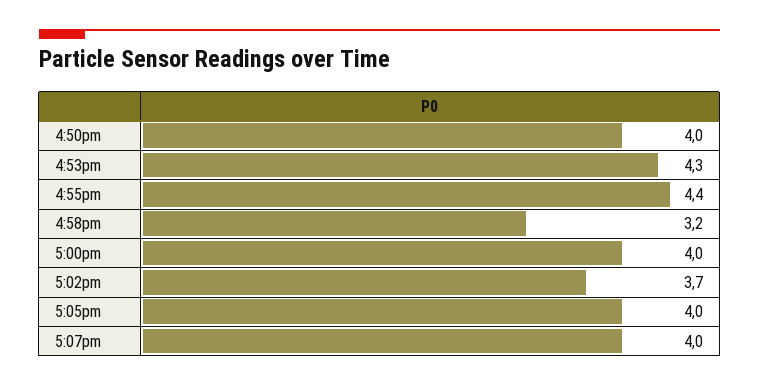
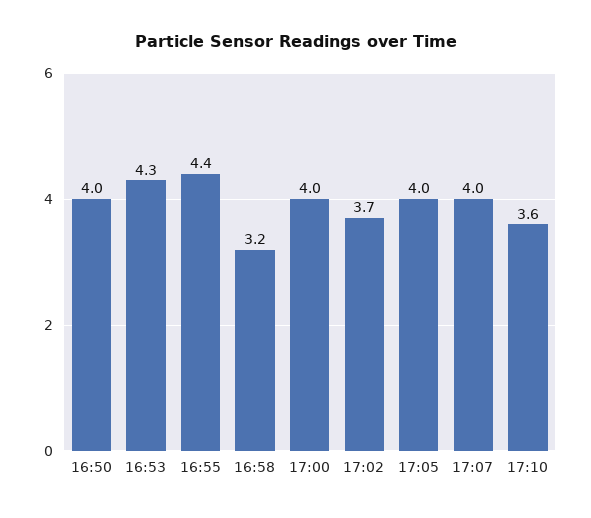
17:10: none -> 3.6

